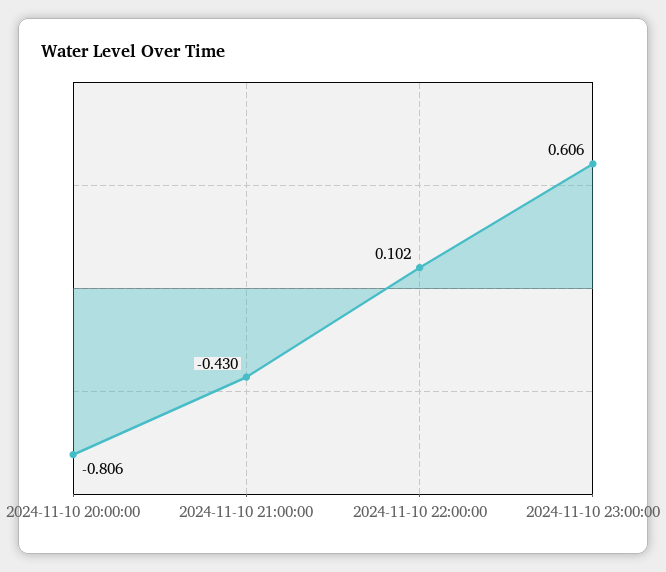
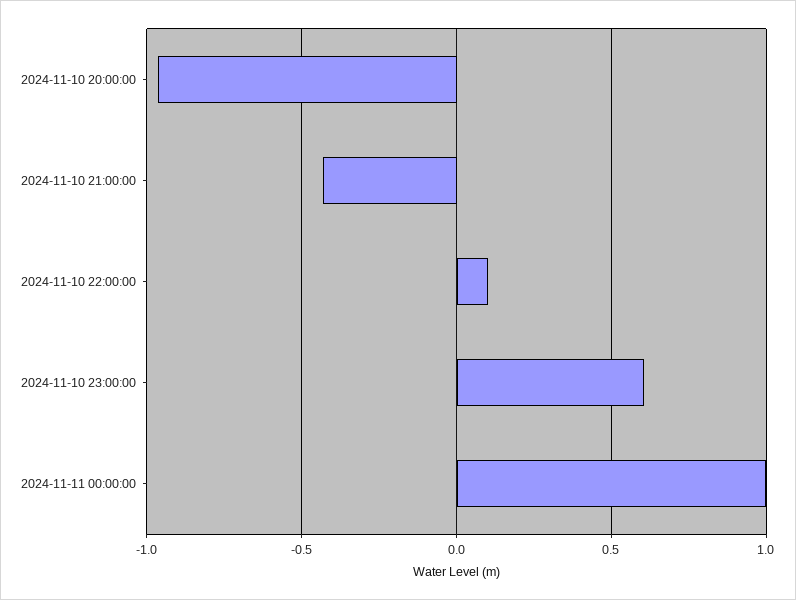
2024-11-10 20:00:00: -0.806 -> -0.95
2024-11-11 00:00:00: none -> 1

